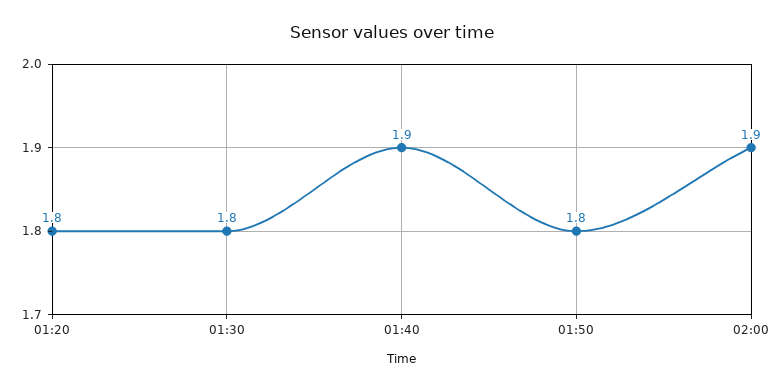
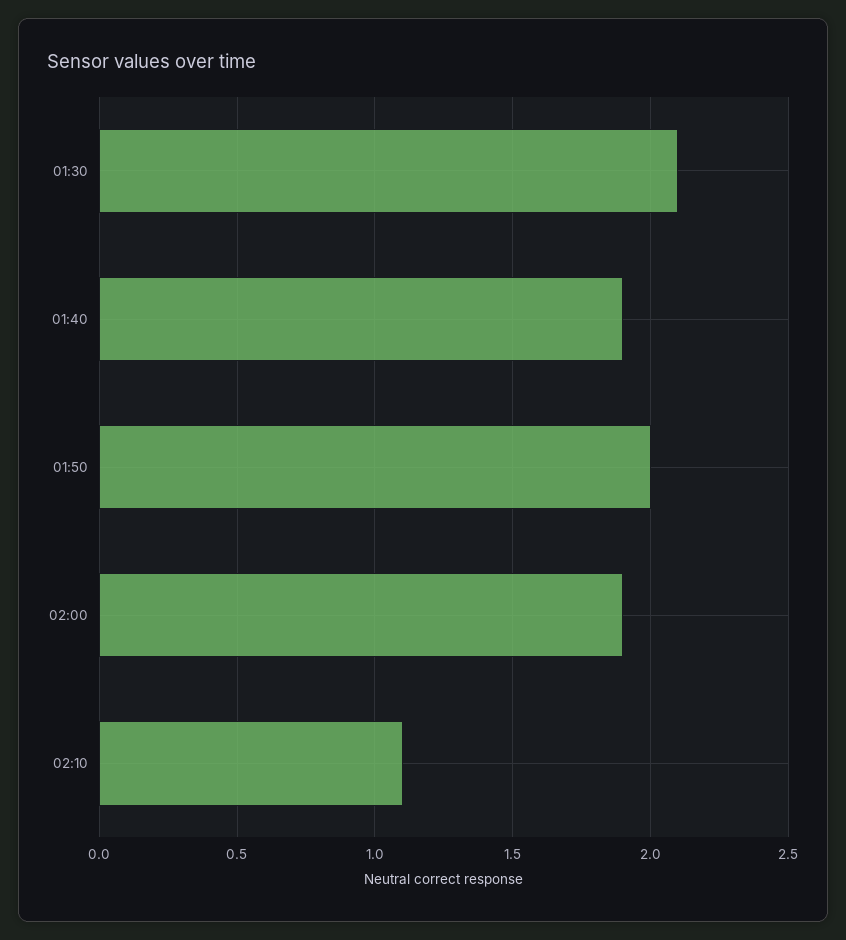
01:20: 1.8 -> none
01:30: 1.8 -> 2.1
01:50: 1.8 -> 2
02:10: none -> 1.1

